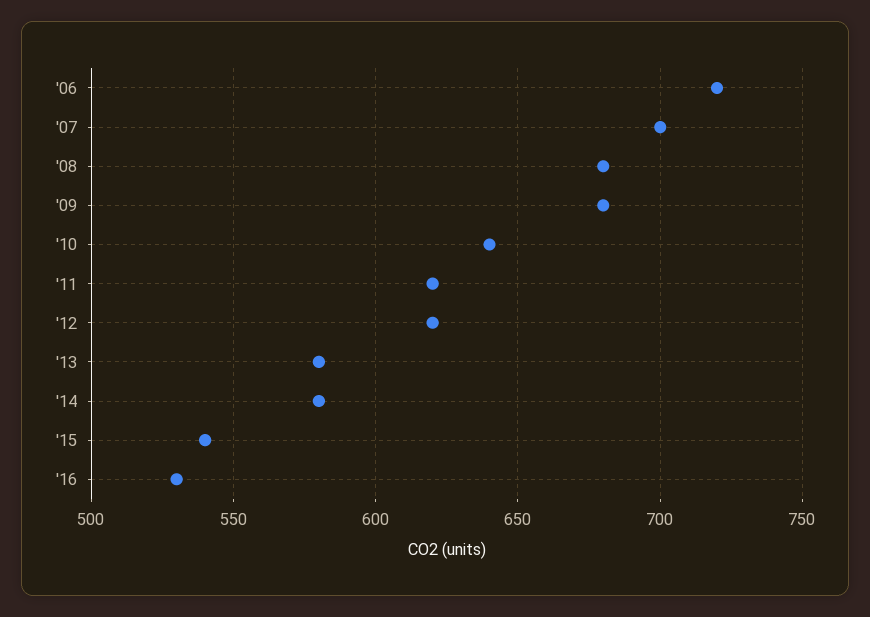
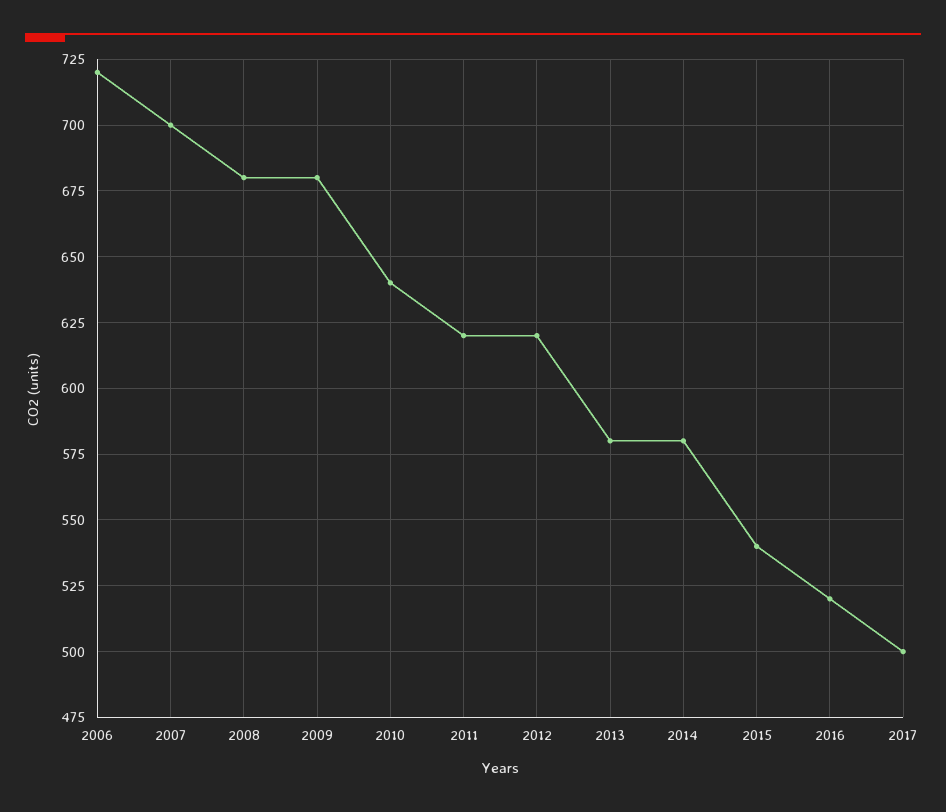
'16: 530 -> 520
2017: none -> 500

